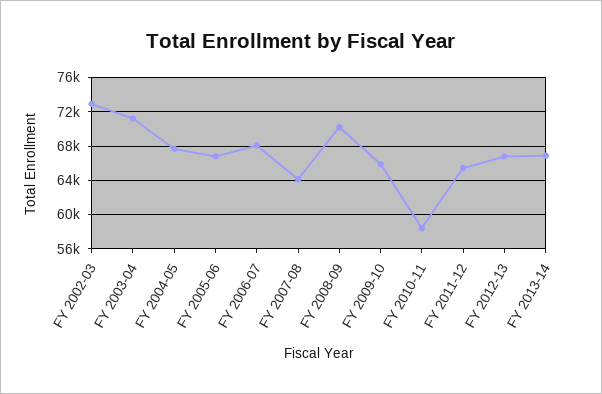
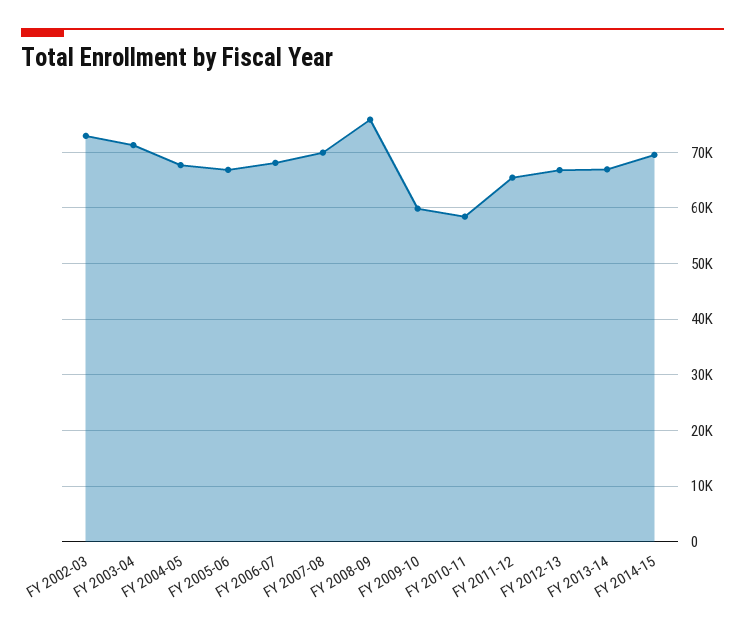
FY 2007-08: 64000 -> 70000
FY 2008-09: 70000 -> 76000
FY 2009-10: 66000 -> 60000
FY 2014-15: none -> 70000

